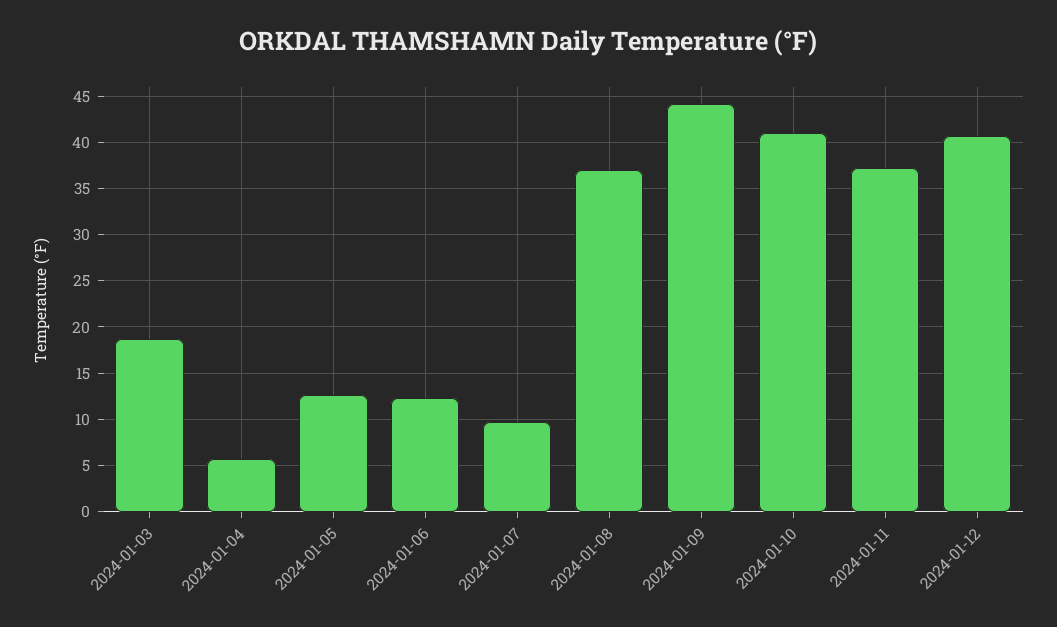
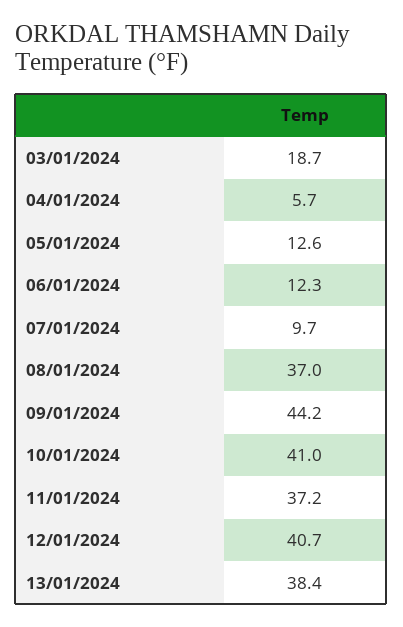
13/01/2024: none -> 38.4

